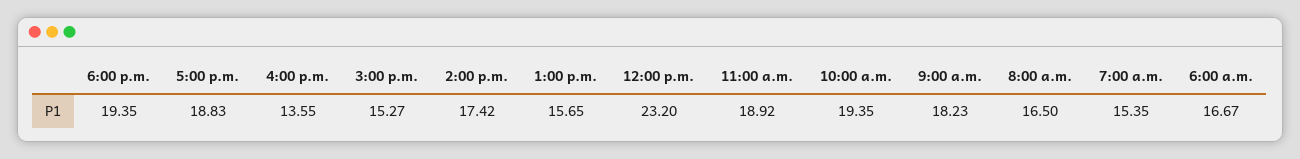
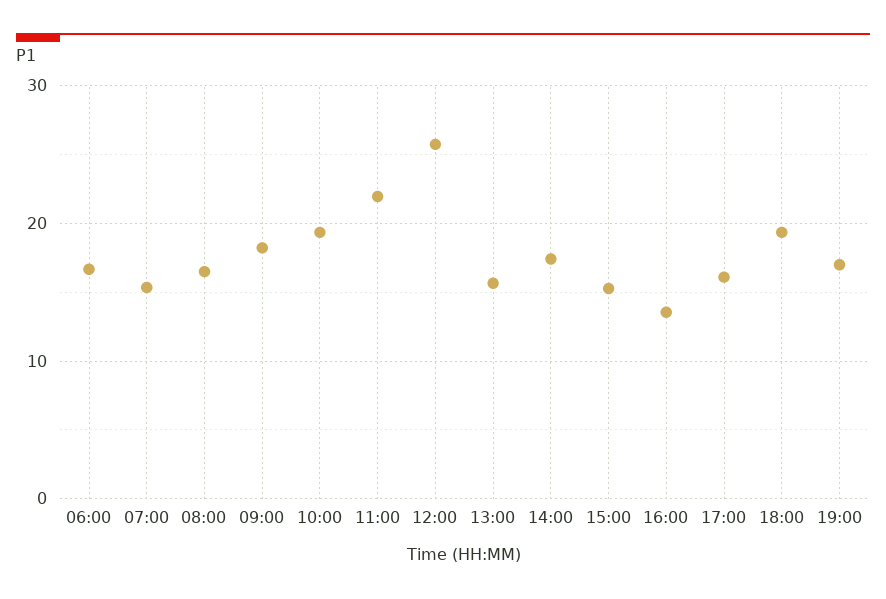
5:00 p.m.: 18.83 -> 16
12:00 p.m.: 23.2 -> 26
11:00 a.m.: 18.92 -> 22
19:00: none -> 17

